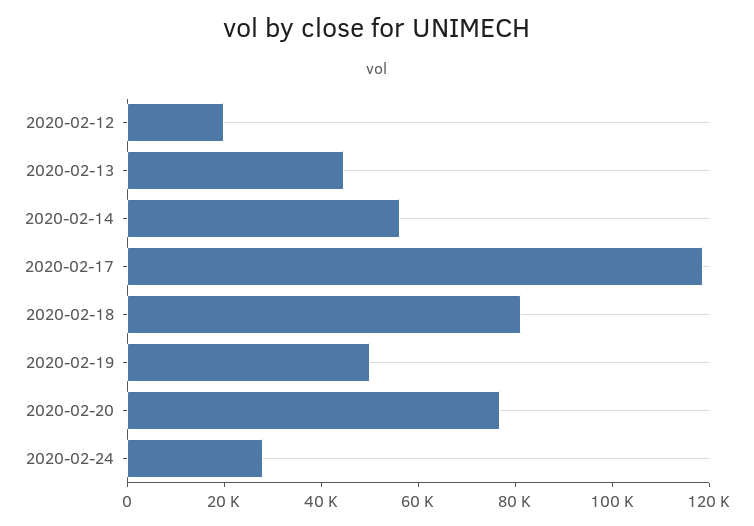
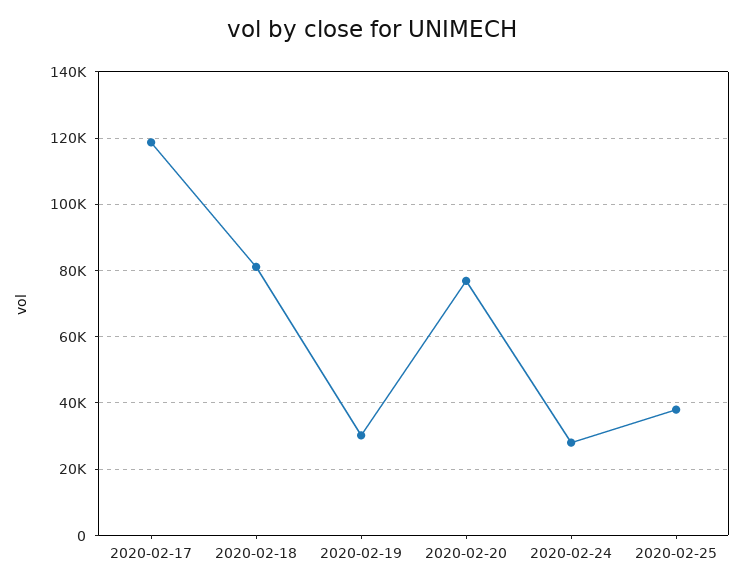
2020-02-12: 20000 -> none
2020-02-13: 45000 -> none
2020-02-14: 55000 -> none
2020-02-19: 50000 -> 30000
2020-02-25: none -> 38000

